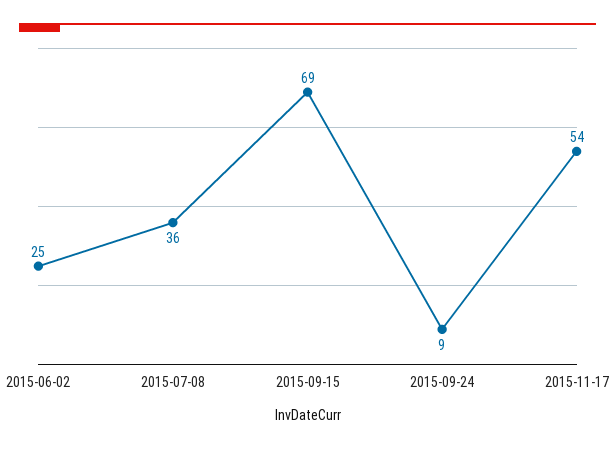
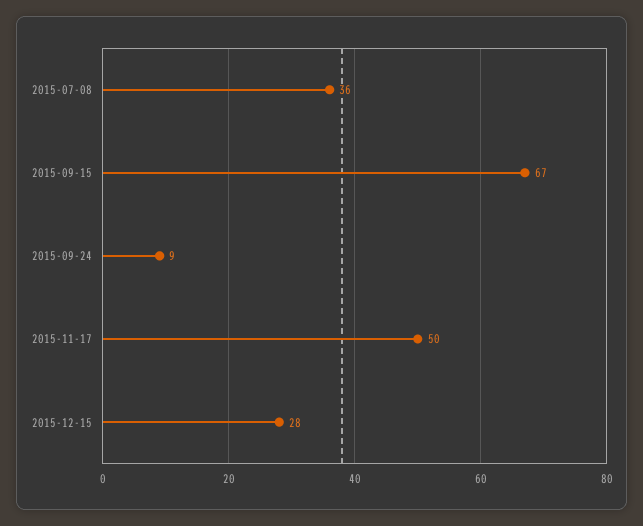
2015-06-02: 25 -> none
2015-09-15: 69 -> 67
2015-11-17: 54 -> 50
2015-12-15: none -> 28

